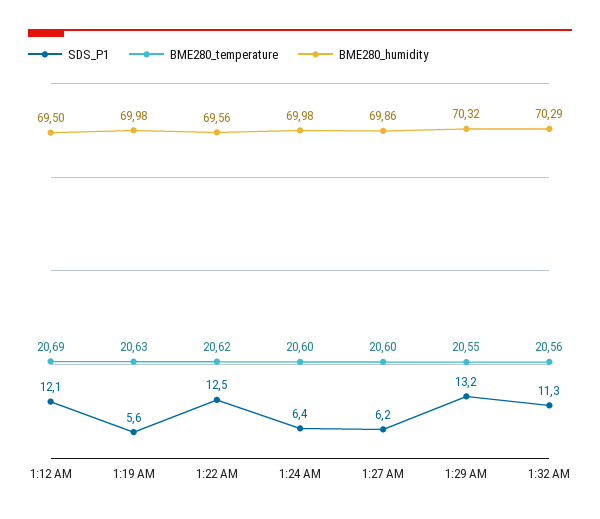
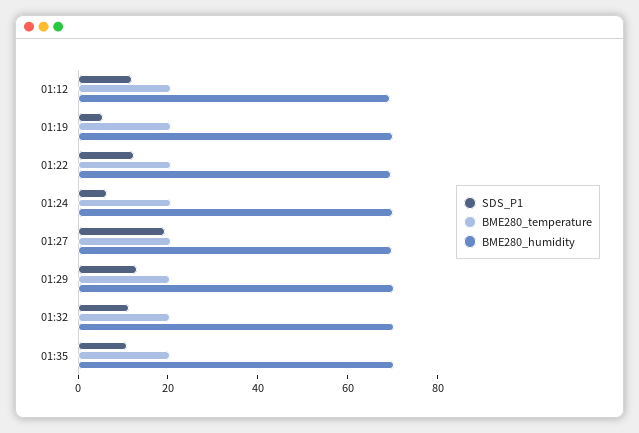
SDS_P1, 1:27 AM: 6.2 -> 20
SDS_P1, 01:35: none -> 10
BME280_temperature, 01:35: none -> 20
BME280_humidity, 01:35: none -> 70

